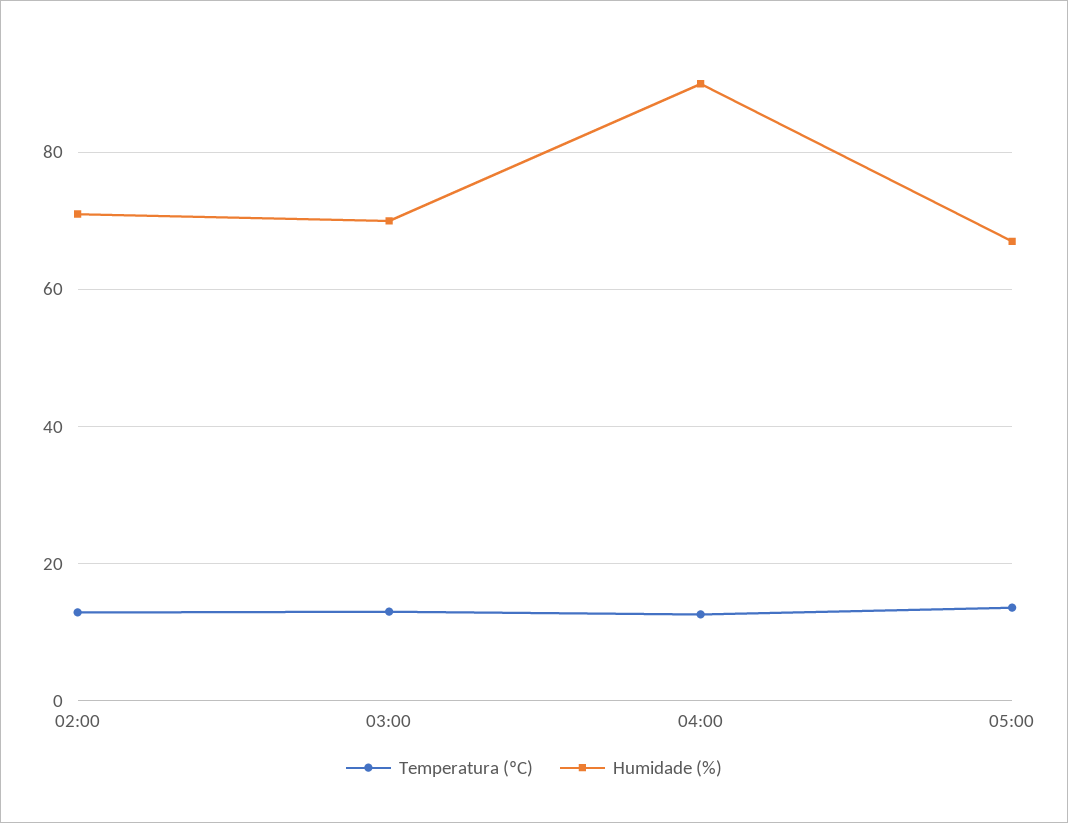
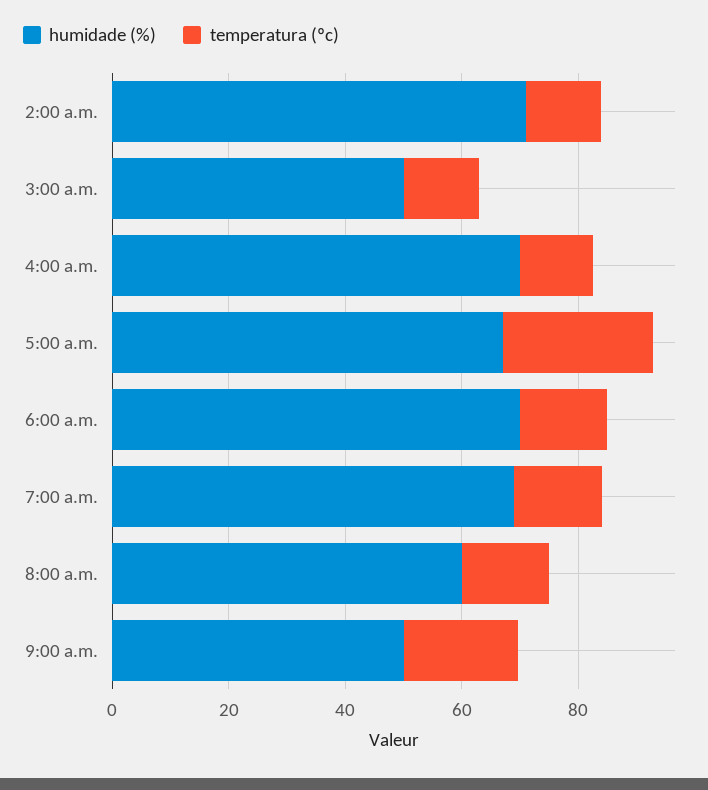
Humidade (%), 03:00: 70 -> 50
Humidade (%), 04:00: 90 -> 70
Temperatura (ºC), 05:00: 14 -> 25
Humidade (%), 6:00 a.m.: none -> 70
Temperatura (ºC), 6:00 a.m.: none -> 15
Humidade (%), 7:00 a.m.: none -> 70
Temperatura (ºC), 7:00 a.m.: none -> 15
Humidade (%), 8:00 a.m.: none -> 60
Temperatura (ºC), 8:00 a.m.: none -> 15
Humidade (%), 9:00 a.m.: none -> 50
Temperatura (ºC), 9:00 a.m.: none -> 20

